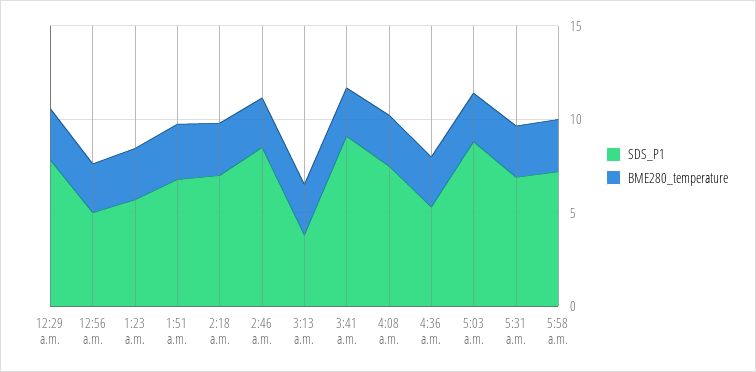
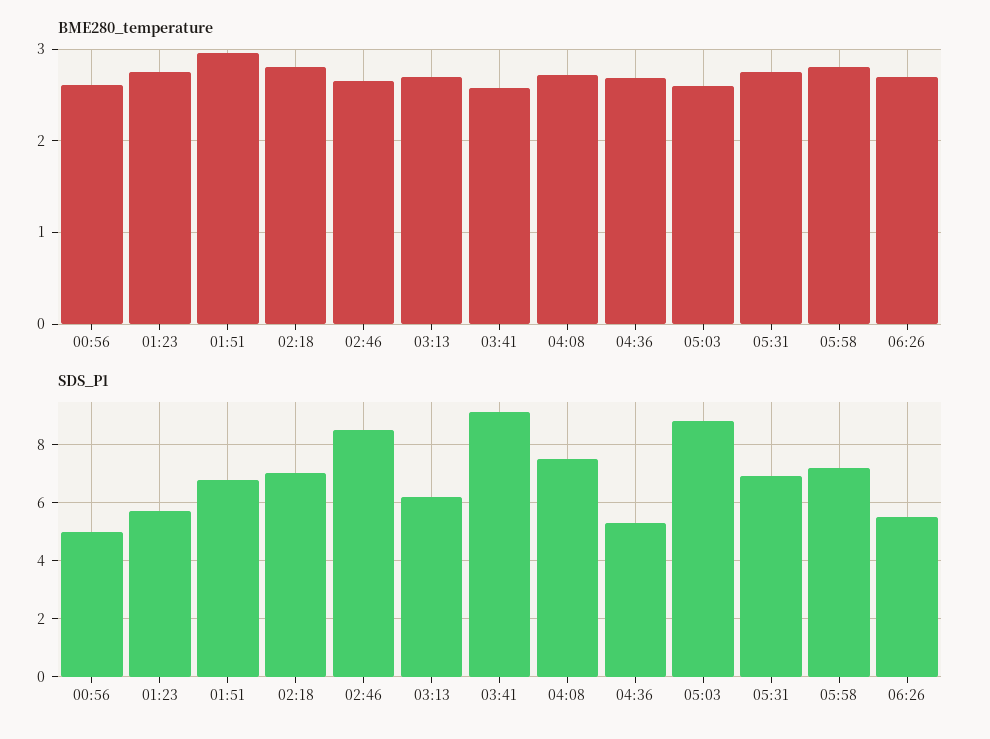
SDS_P1, 12:29 a.m.: 8 -> none
BME280_temperature, 12:29 a.m.: 3 -> none
SDS_P1, 3:13 a.m.: 4 -> 6.25
BME280_temperature, 06:26: none -> 2.7
SDS_P1, 06:26: none -> 5.5

